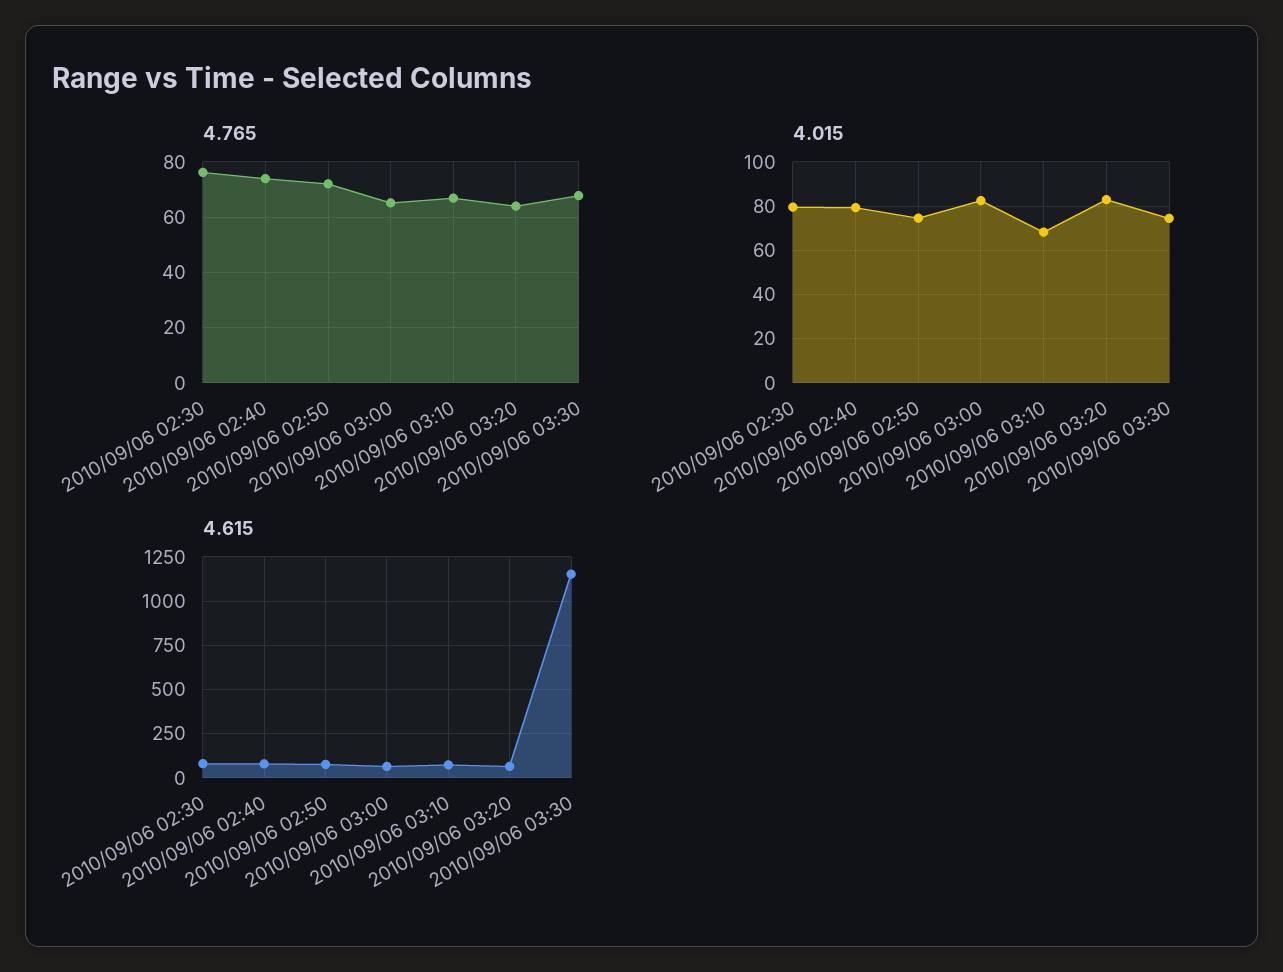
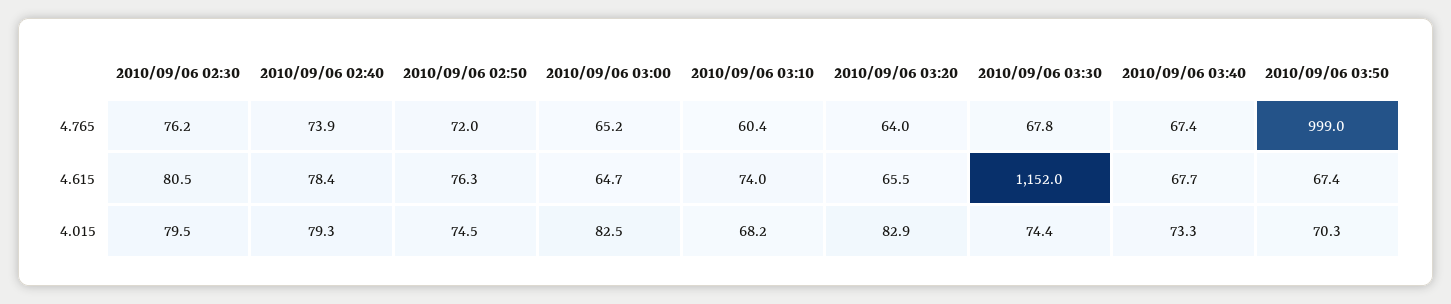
4.765, 2010/09/06 03:10: 67.5 -> 60.4
4.765, 2010/09/06 03:40: none -> 67.4
4.765, 2010/09/06 03:50: none -> 999
4.615, 2010/09/06 03:40: none -> 67.7
4.615, 2010/09/06 03:50: none -> 67.4
4.015, 2010/09/06 03:40: none -> 73.3
4.015, 2010/09/06 03:50: none -> 70.3

